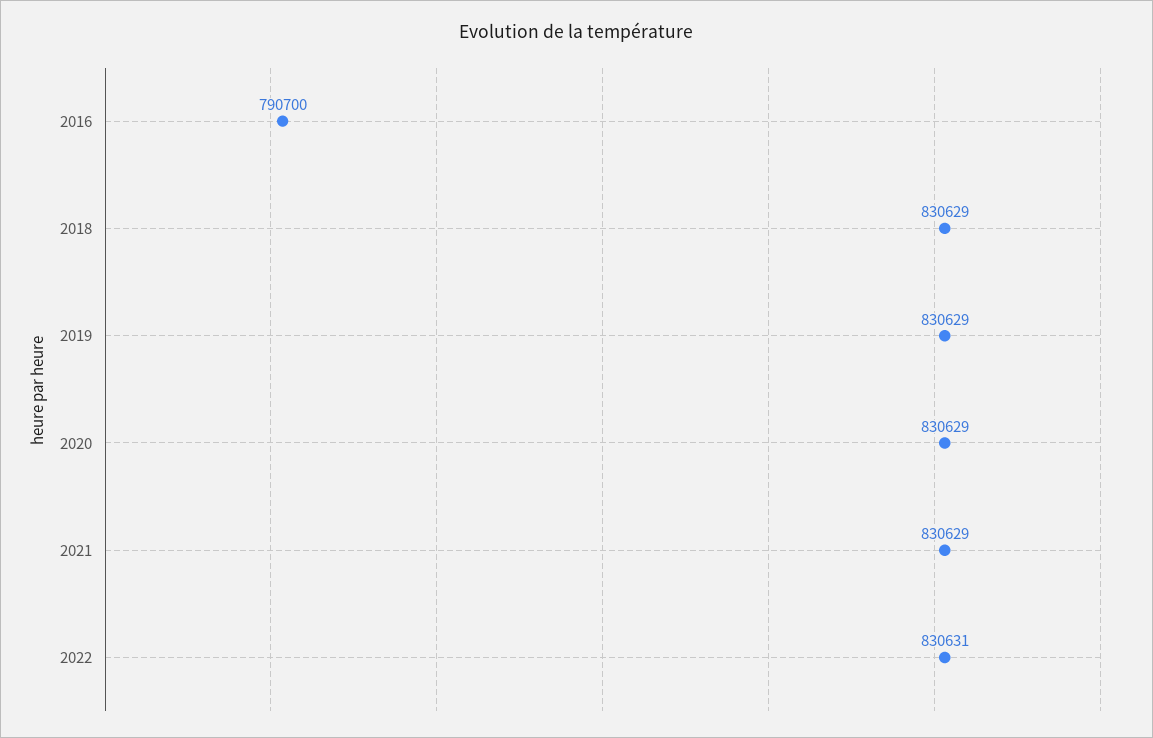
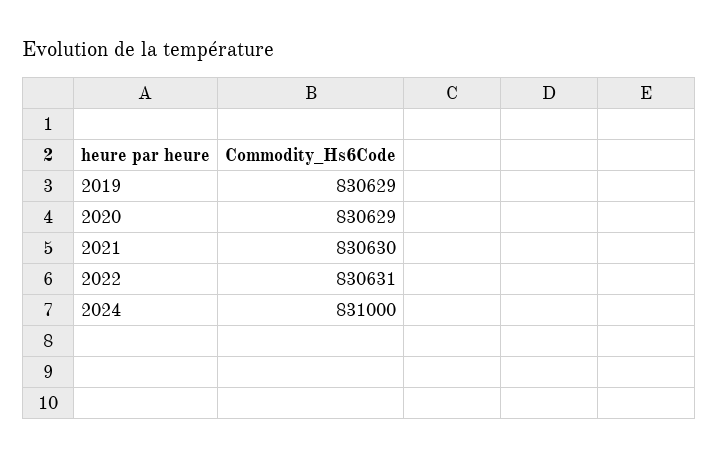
2016: 790700 -> none
2018: 830629 -> none
2021: 830629 -> 830630
2024: none -> 831000

